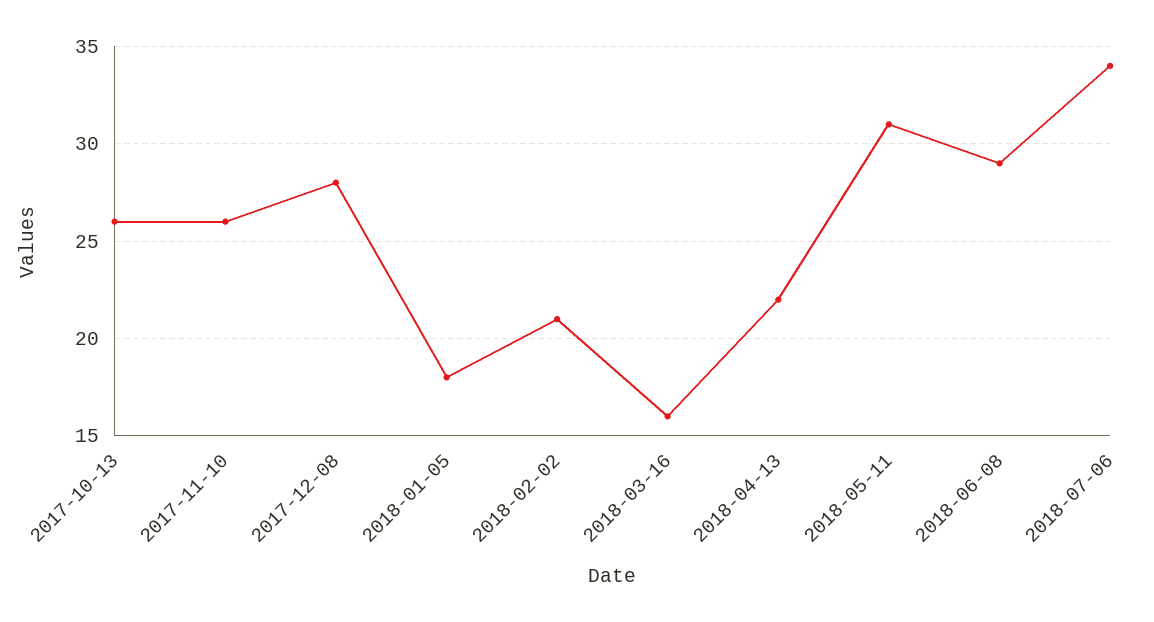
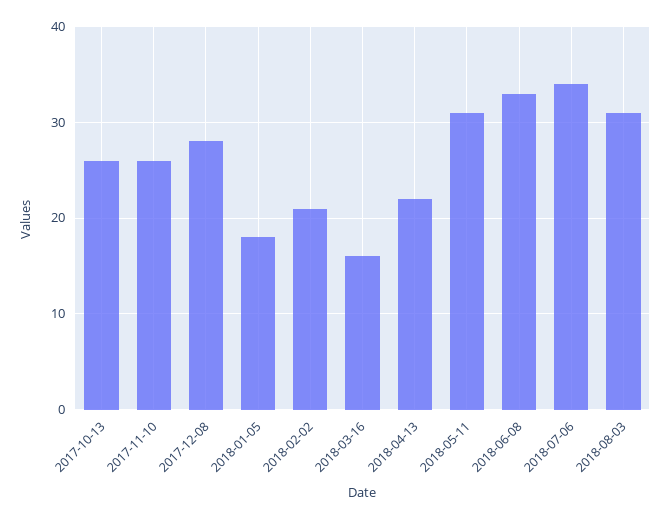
2018-06-08: 29 -> 33
2018-08-03: none -> 31

